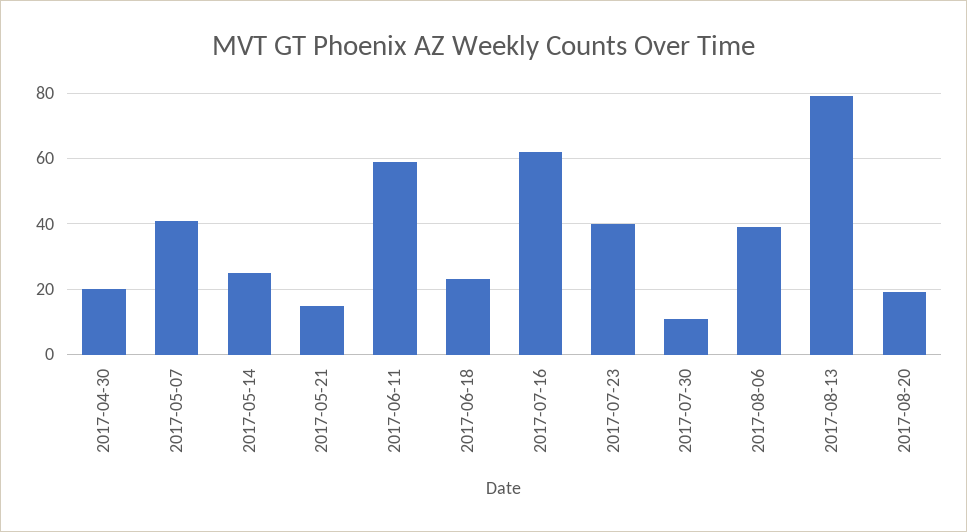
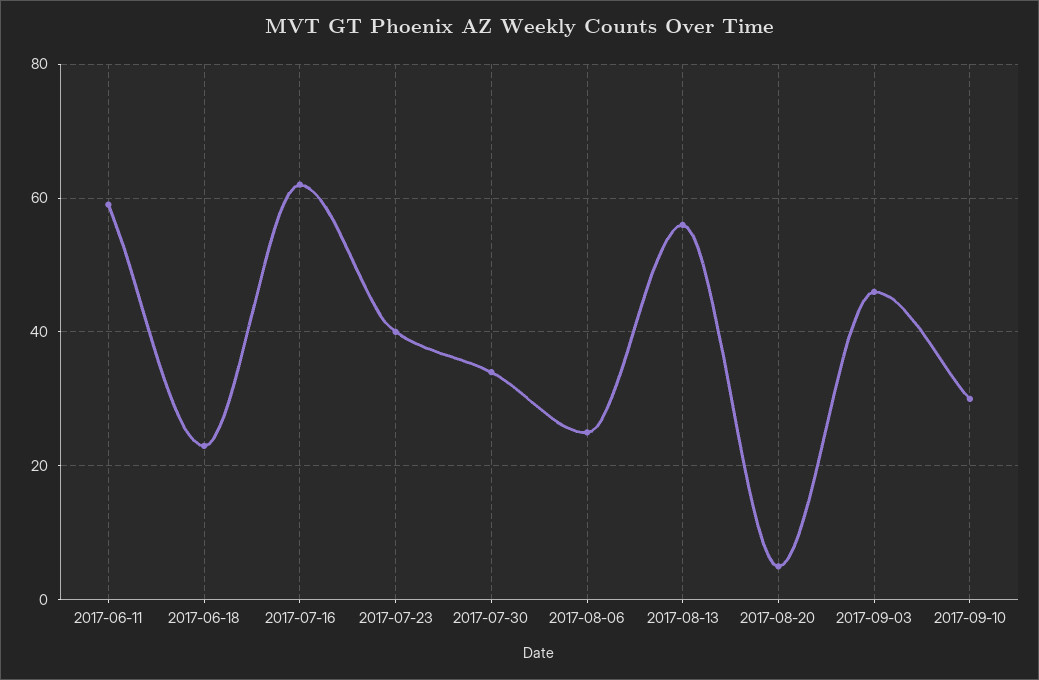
2017-04-30: 20 -> none
2017-05-07: 40 -> none
2017-05-14: 25 -> none
2017-05-21: 15 -> none
2017-07-30: 10 -> 35
2017-08-06: 40 -> 25
2017-08-13: 80 -> 55
2017-08-20: 20 -> 5
2017-09-03: none -> 45
2017-09-10: none -> 30

